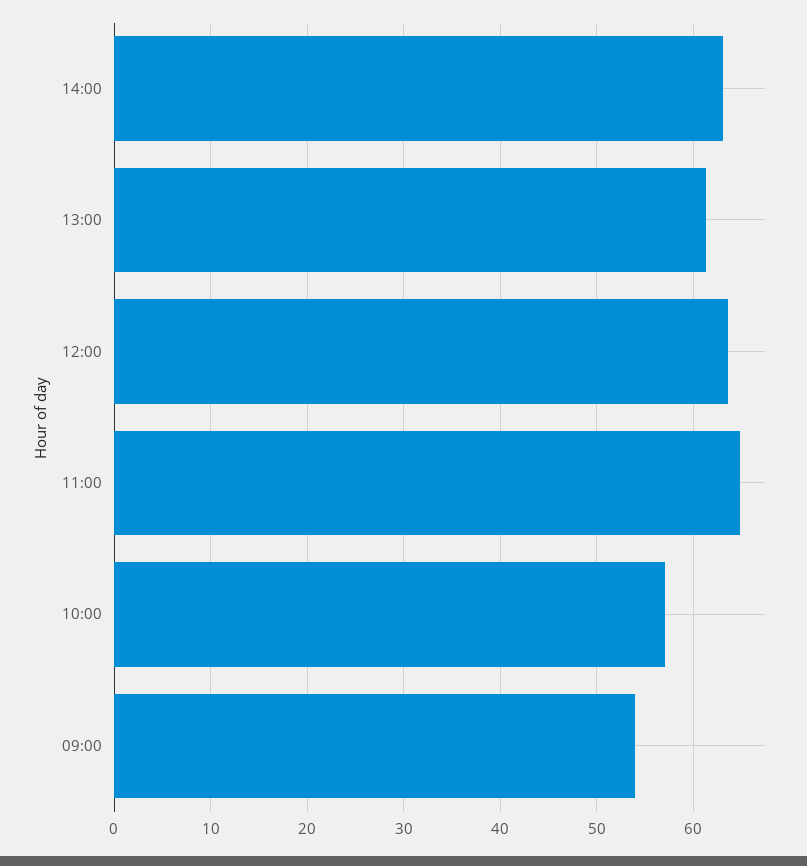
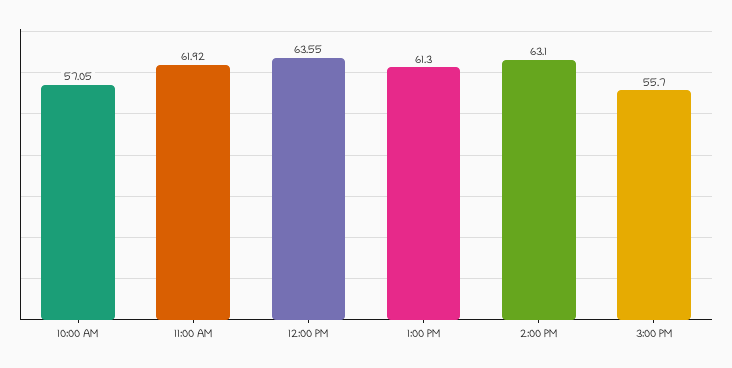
11:00: 65 -> 61.92
09:00: 54 -> none
3:00 PM: none -> 55.7

